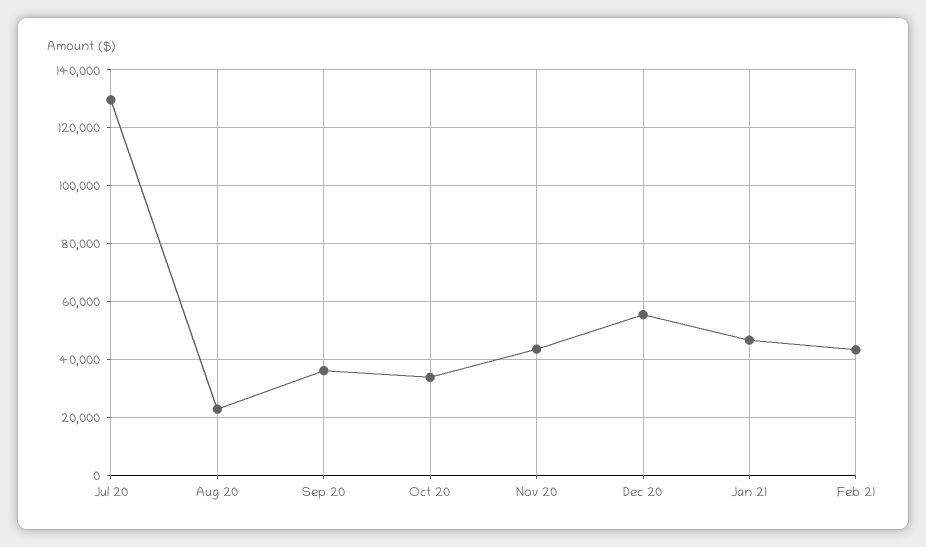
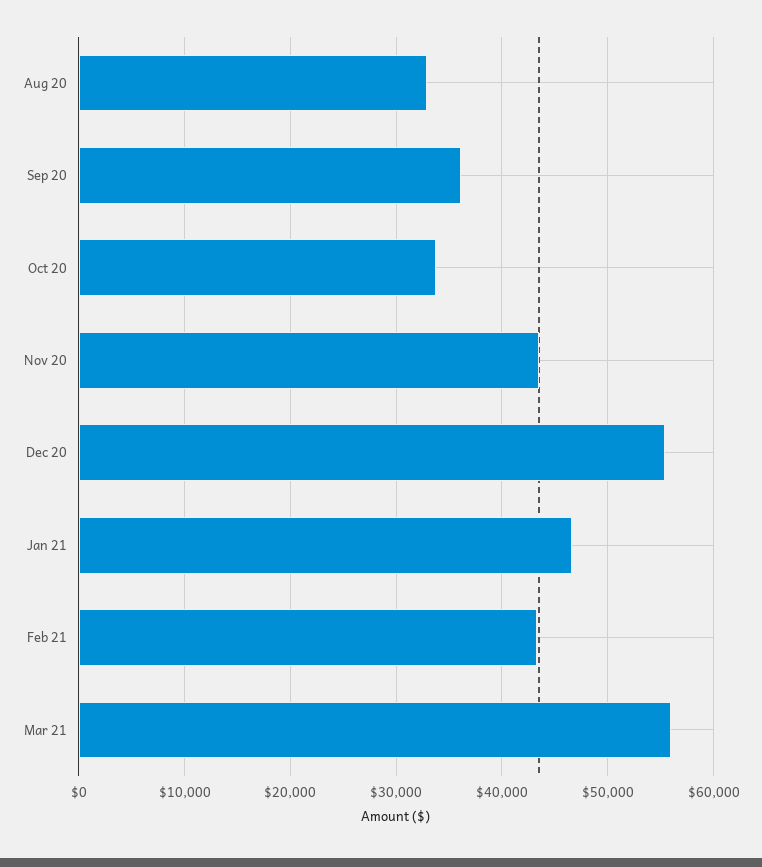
Jul 20: 130000 -> none
Aug 20: 22500 -> 33000
Mar 21: none -> 56000

